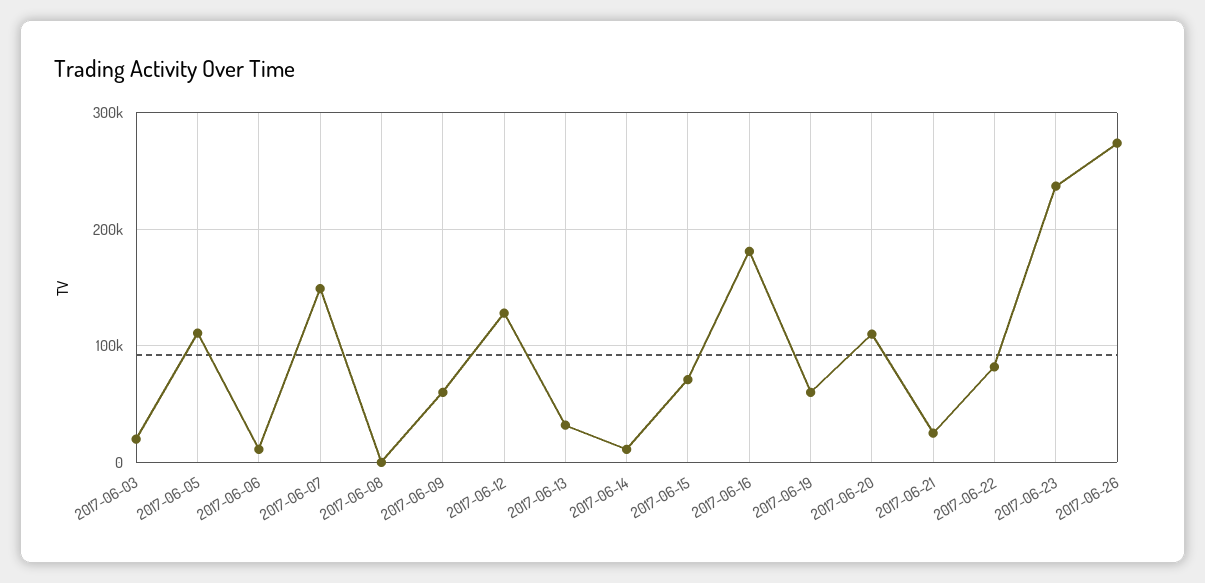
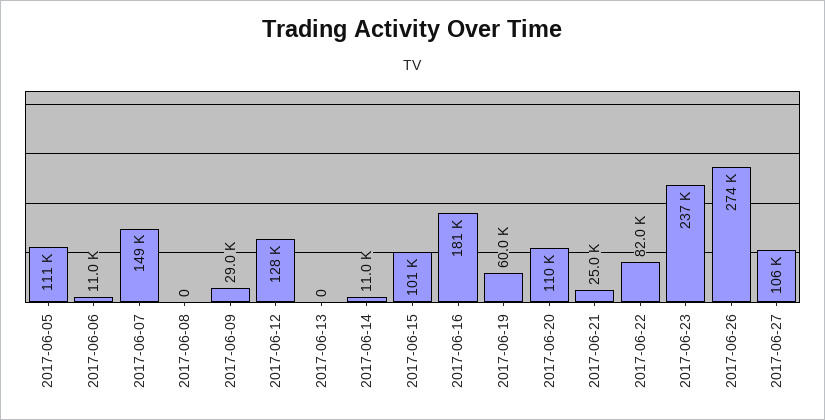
2017-06-03: 20000 -> none
2017-06-09: 60000 -> 29000
2017-06-13: 30000 -> 0
2017-06-15: 70000 -> 101000
2017-06-27: none -> 106000

